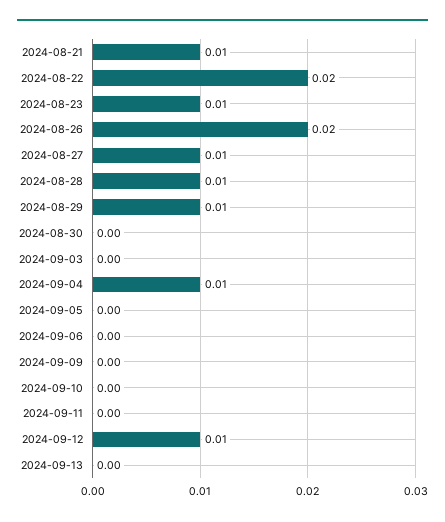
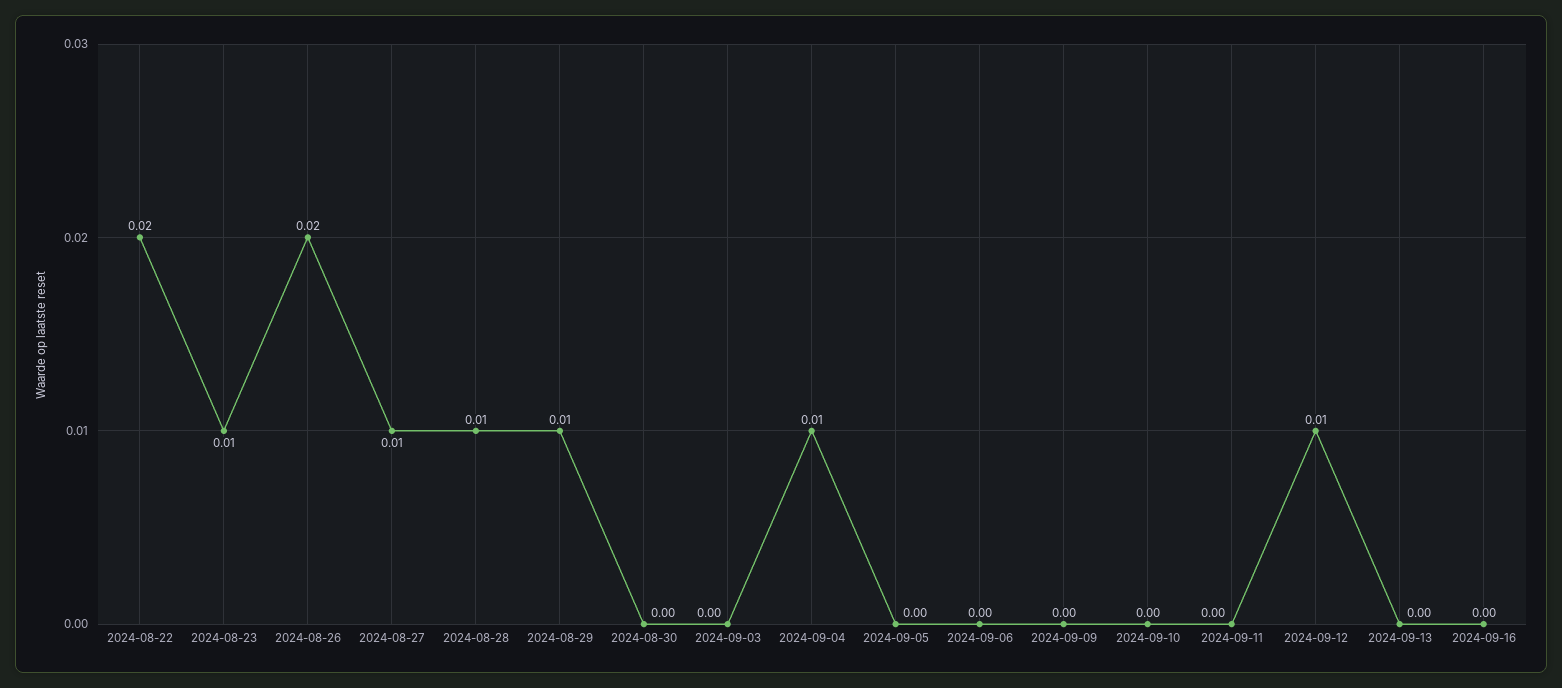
2024-08-21: 0.01 -> none
2024-09-16: none -> 0

